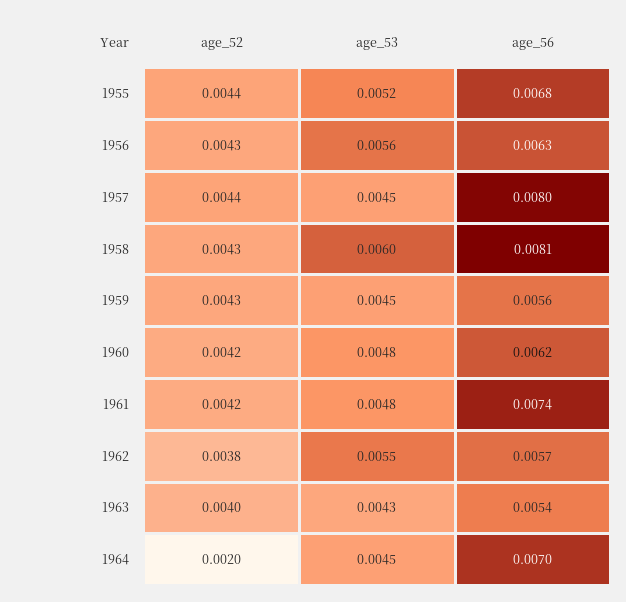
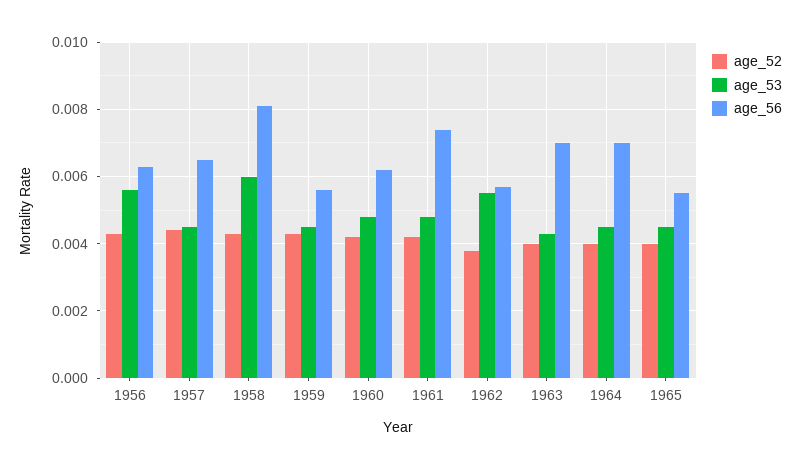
age_52, 1955: 0.0044 -> none
age_53, 1955: 0.0052 -> none
age_56, 1955: 0.0068 -> none
age_56, 1957: 0.008 -> 0.0065
age_56, 1963: 0.0054 -> 0.007
age_52, 1964: 0.002 -> 0.004
age_52, 1965: none -> 0.004
age_53, 1965: none -> 0.0045
age_56, 1965: none -> 0.0055

